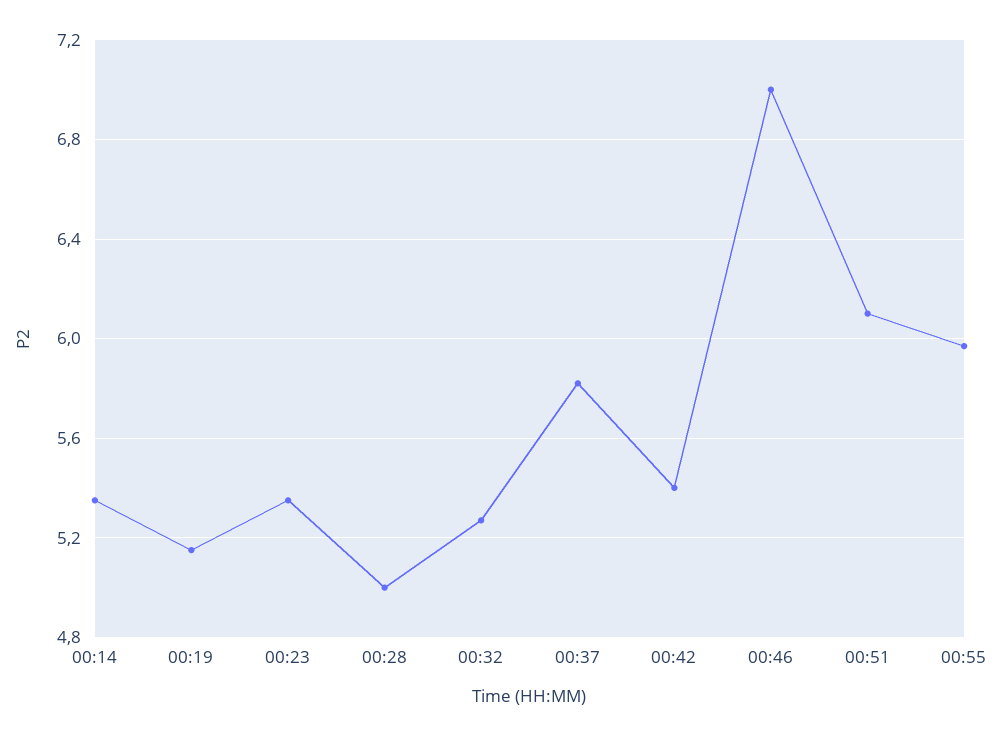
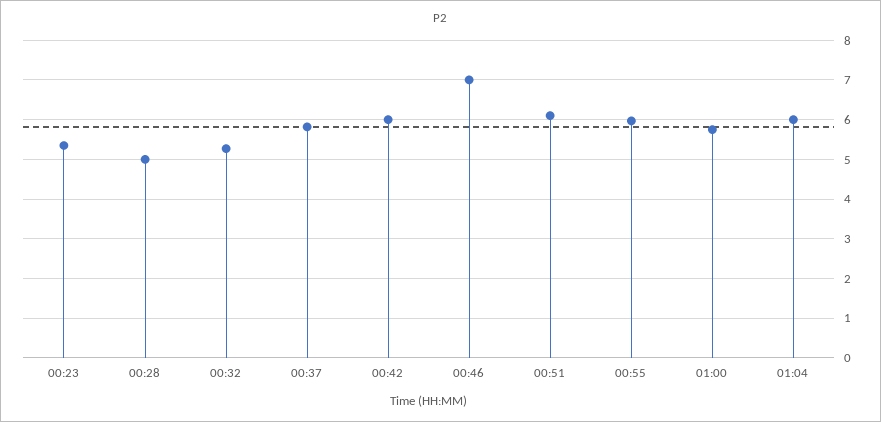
00:14: 5.35 -> none
00:19: 5.15 -> none
00:42: 5.4 -> 6
01:00: none -> 5.8
01:04: none -> 6

